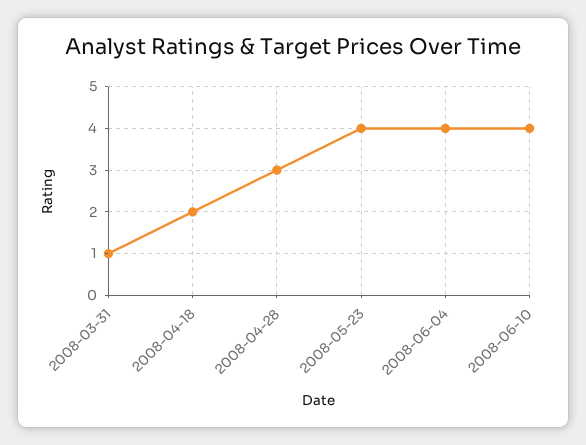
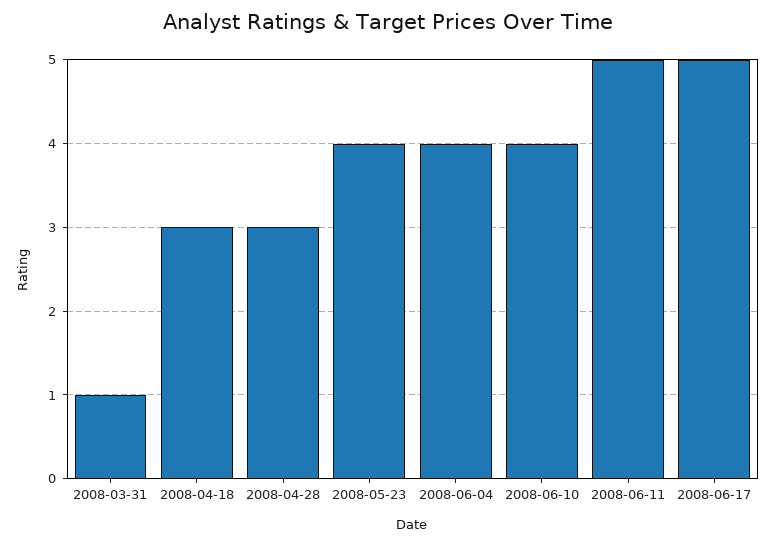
2008-04-18: 2 -> 3
2008-06-11: none -> 5
2008-06-17: none -> 5

